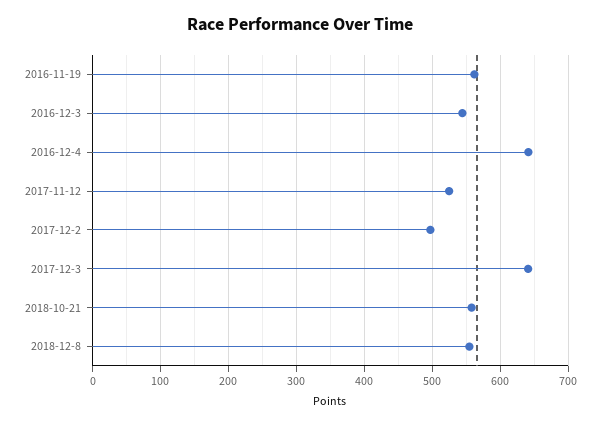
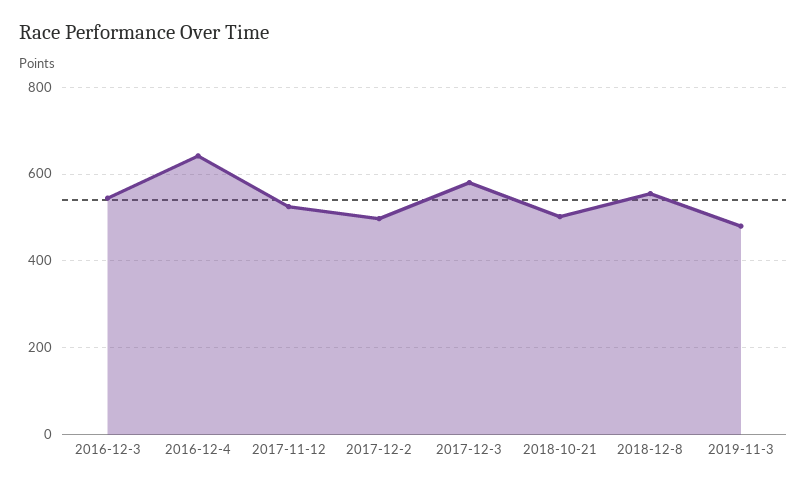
2016-11-19: 560 -> none
2017-12-3: 640 -> 580
2018-10-21: 560 -> 500
2019-11-3: none -> 480

